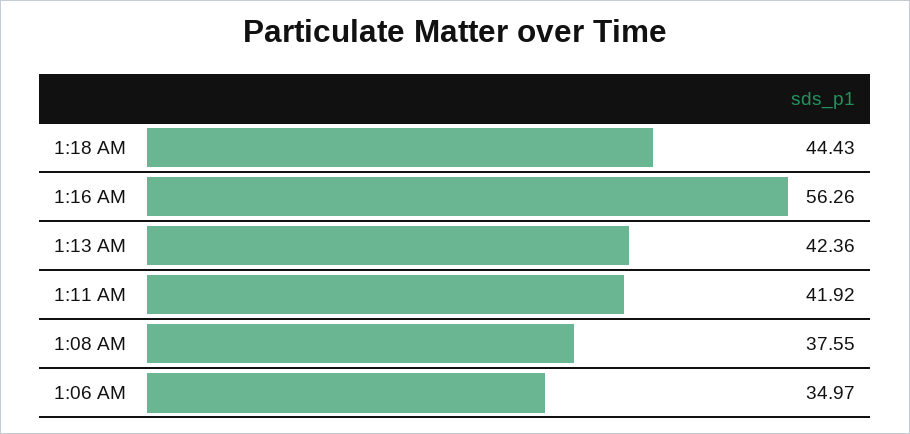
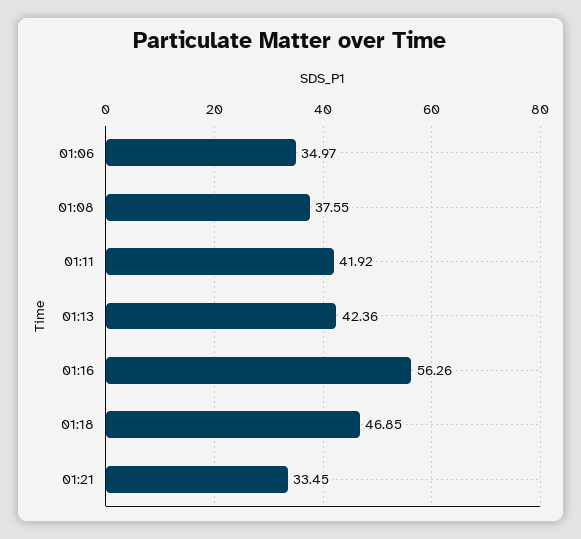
1:18 AM: 44.43 -> 46.85
01:21: none -> 33.45

